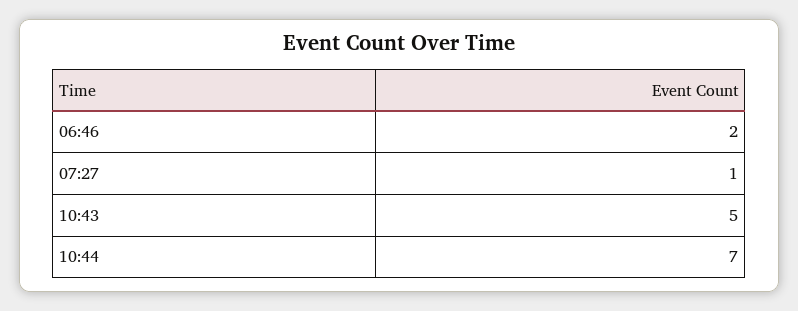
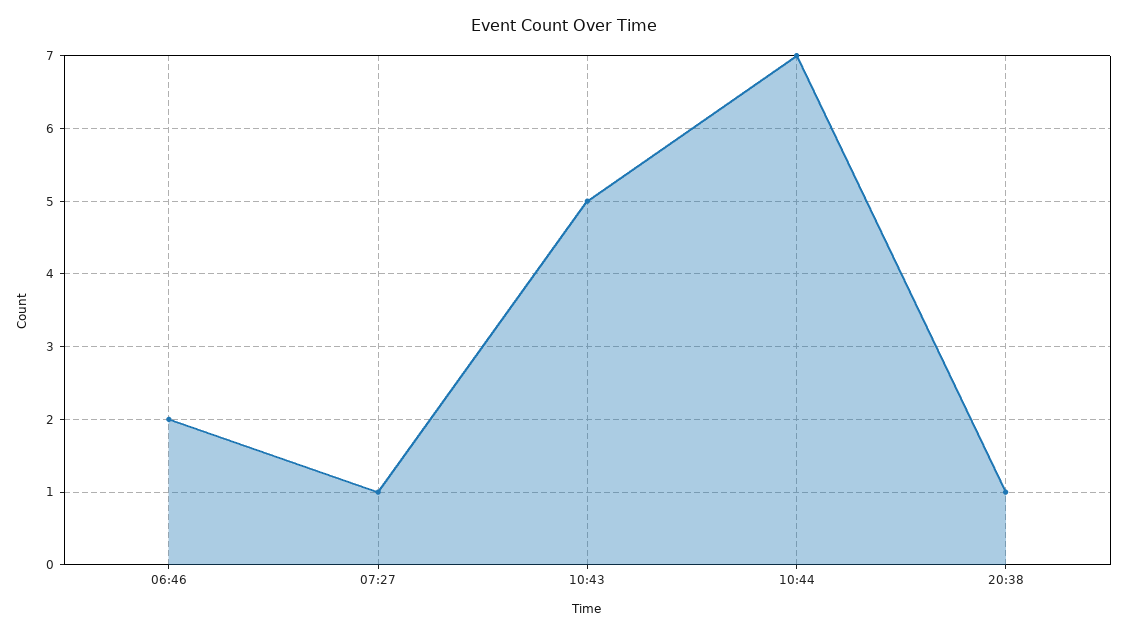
20:38: none -> 1

